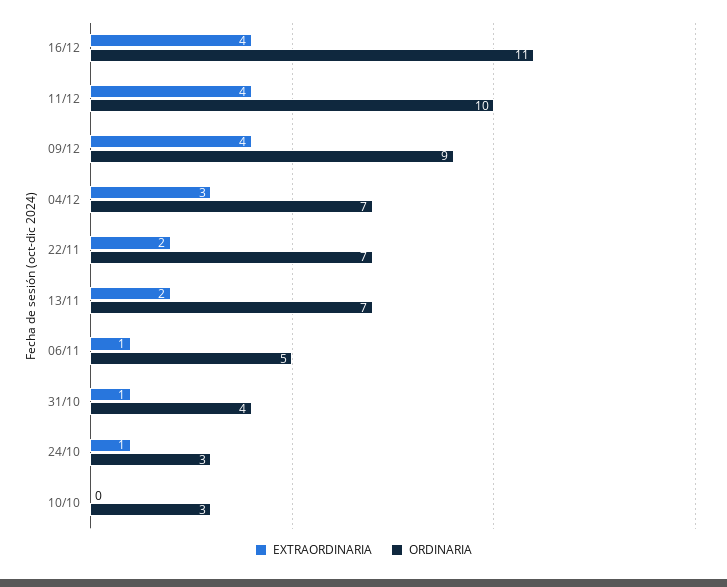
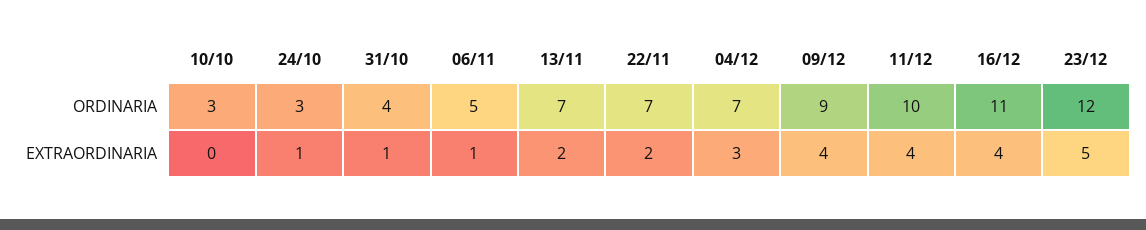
ORDINARIA, 23/12: none -> 12
EXTRAORDINARIA, 23/12: none -> 5

